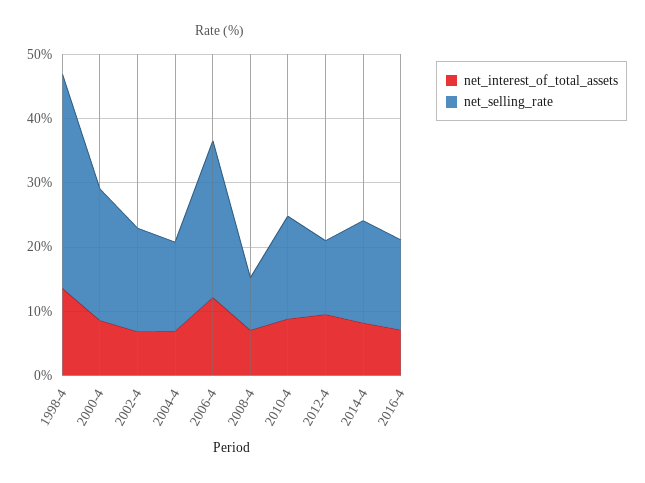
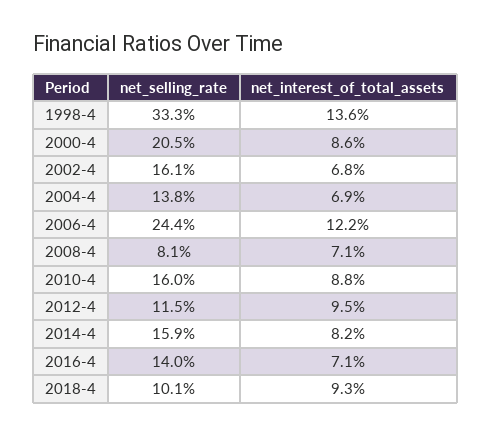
net_selling_rate, 2018-4: none -> 10.1
net_interest_of_total_assets, 2018-4: none -> 9.3

